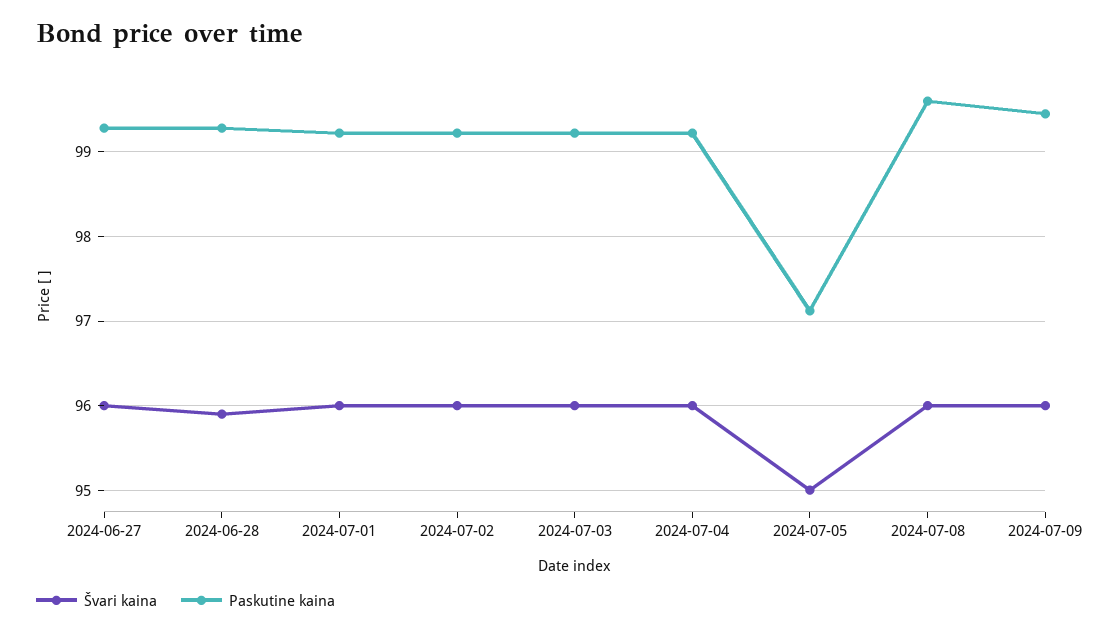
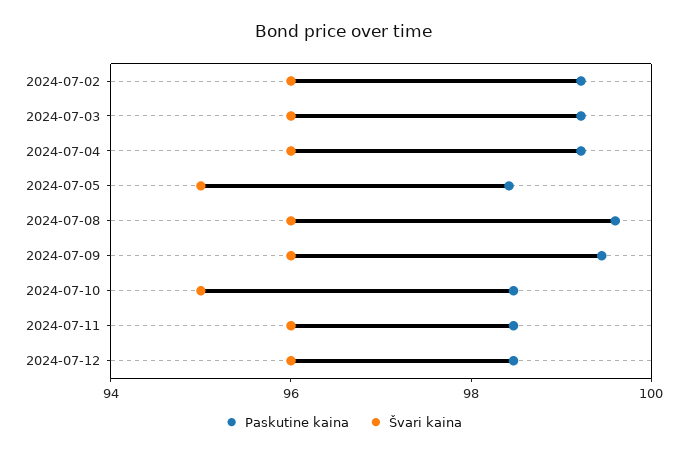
Švari kaina, 2024-06-27: 96 -> none
Paskutine kaina, 2024-06-27: 99.3 -> none
Švari kaina, 2024-06-28: 95.9 -> none
Paskutine kaina, 2024-06-28: 99.3 -> none
Švari kaina, 2024-07-01: 96 -> none
Paskutine kaina, 2024-07-01: 99.2 -> none
Paskutine kaina, 2024-07-05: 97.1 -> 98.5
Paskutine kaina, 2024-07-10: none -> 98.5
Švari kaina, 2024-07-10: none -> 95
Paskutine kaina, 2024-07-11: none -> 98.5
Švari kaina, 2024-07-11: none -> 96
Paskutine kaina, 2024-07-12: none -> 98.5
Švari kaina, 2024-07-12: none -> 96

